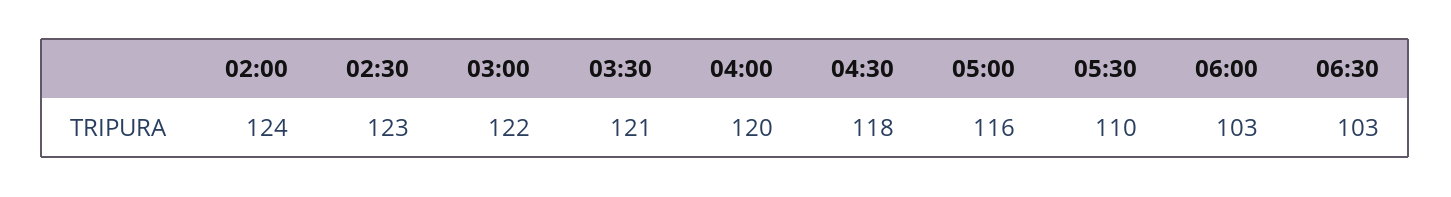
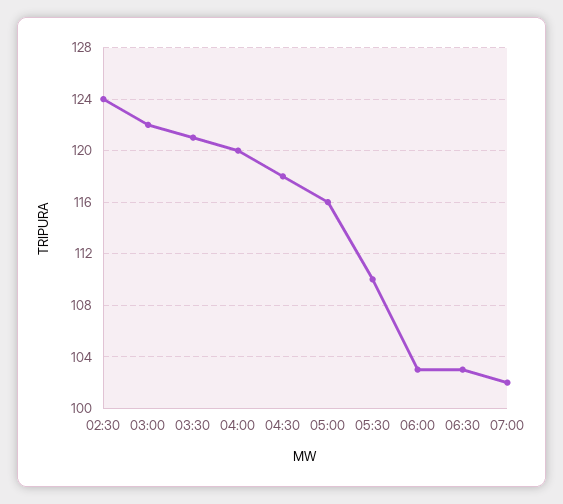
02:00: 124 -> none
02:30: 123 -> 124
07:00: none -> 102

